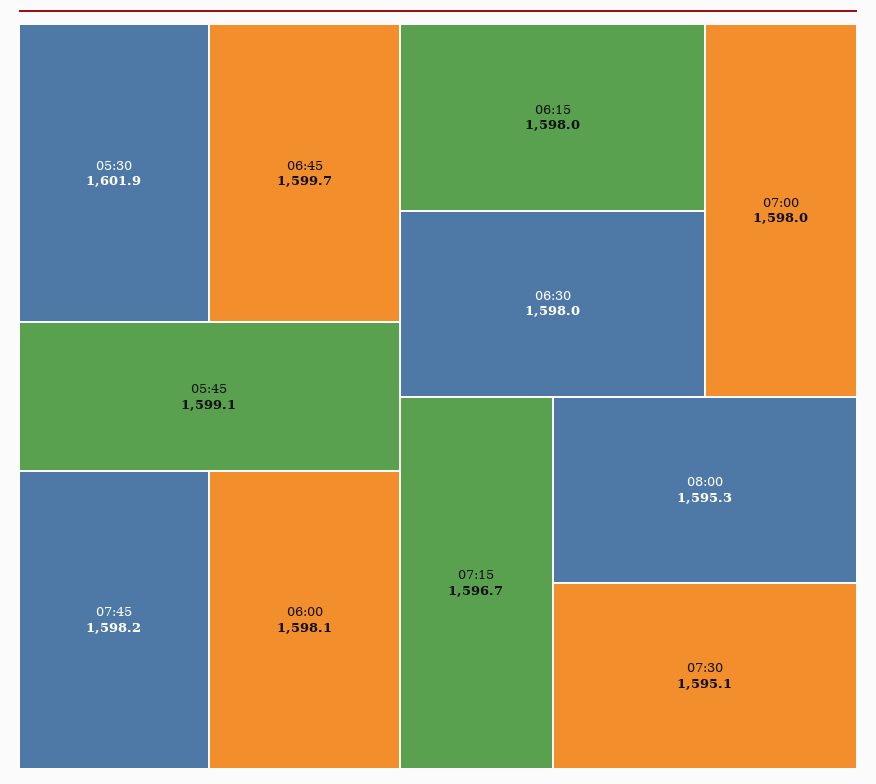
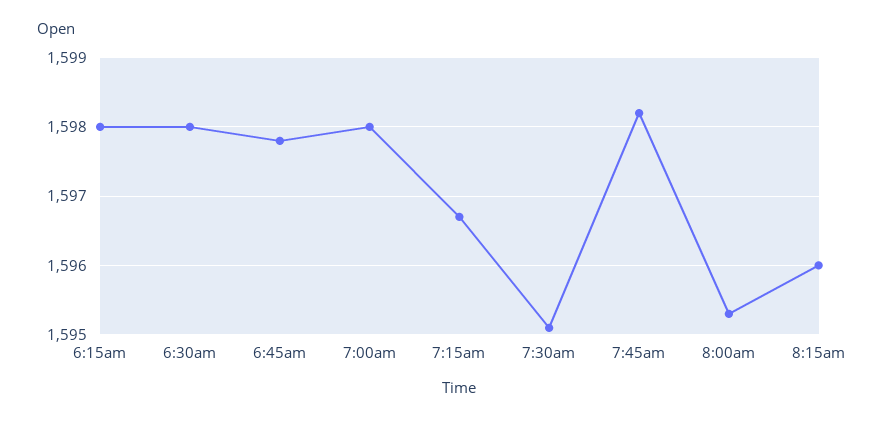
05:30: 1601.9 -> none
06:45: 1599.7 -> 1597.8
05:45: 1599.1 -> none
06:00: 1598.1 -> none
8:15am: none -> 1596

